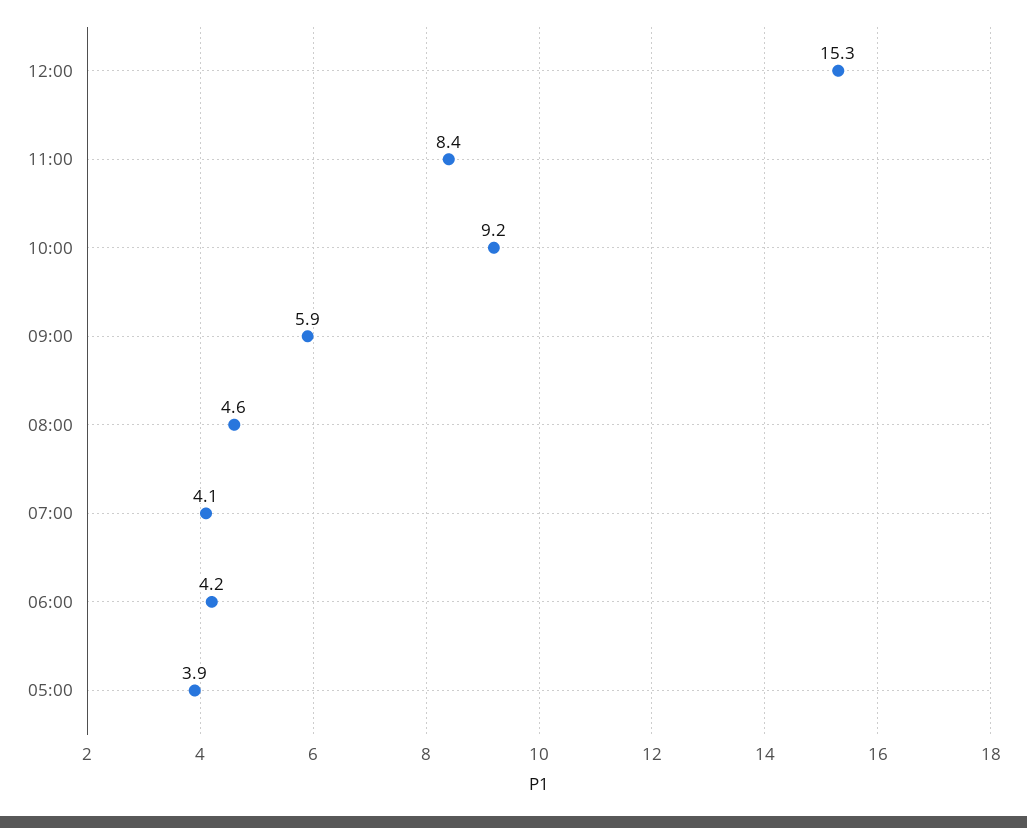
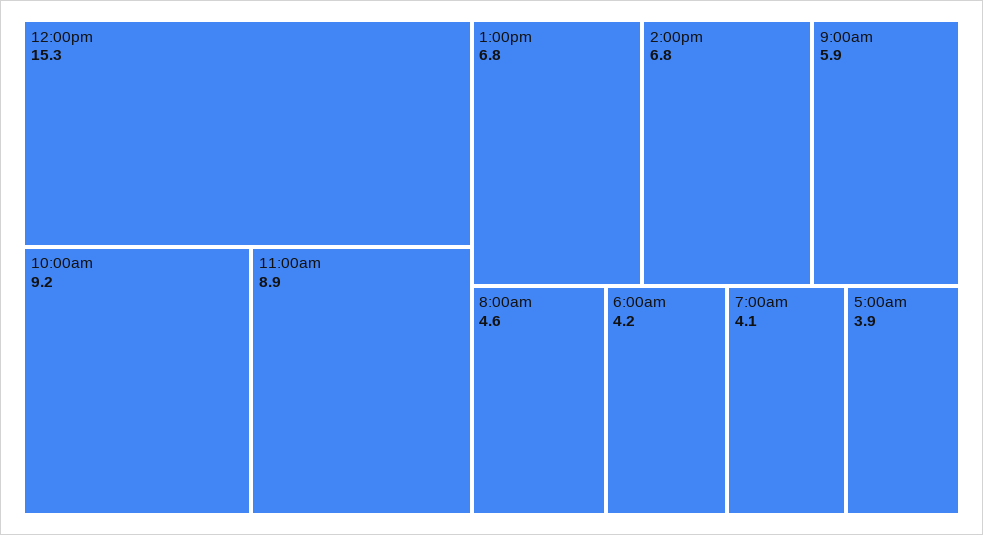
11:00: 8.4 -> 8.9
1:00pm: none -> 6.8
2:00pm: none -> 6.8

